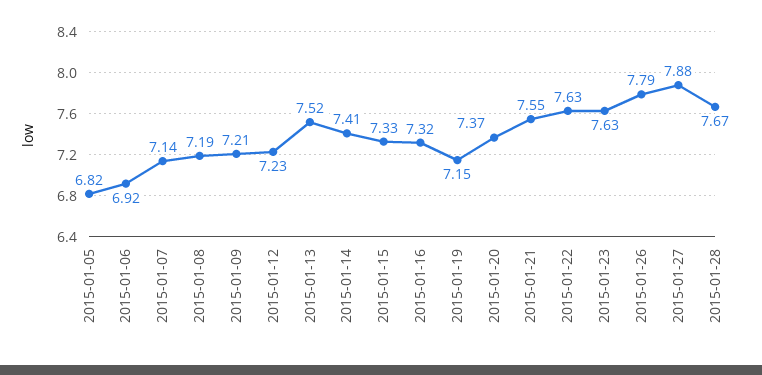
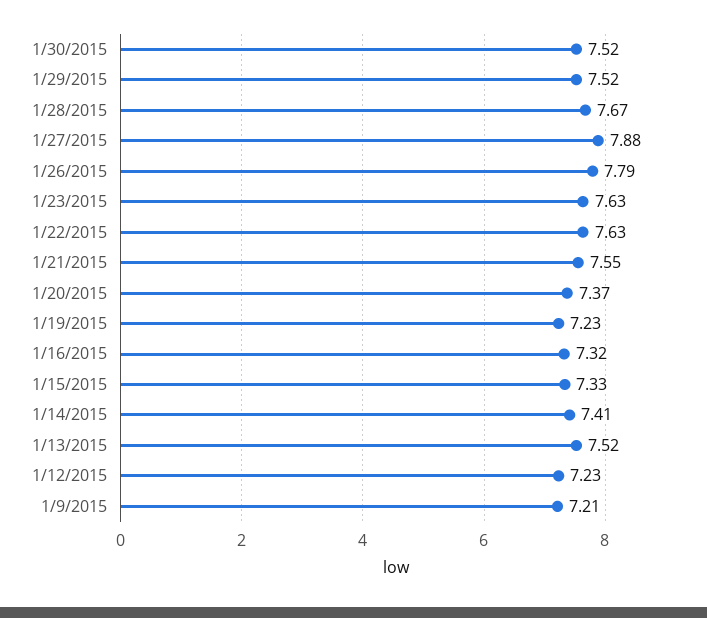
2015-01-05: 6.82 -> none
2015-01-06: 6.92 -> none
2015-01-07: 7.14 -> none
2015-01-08: 7.19 -> none
2015-01-19: 7.15 -> 7.23
1/30/2015: none -> 7.52
1/29/2015: none -> 7.52

